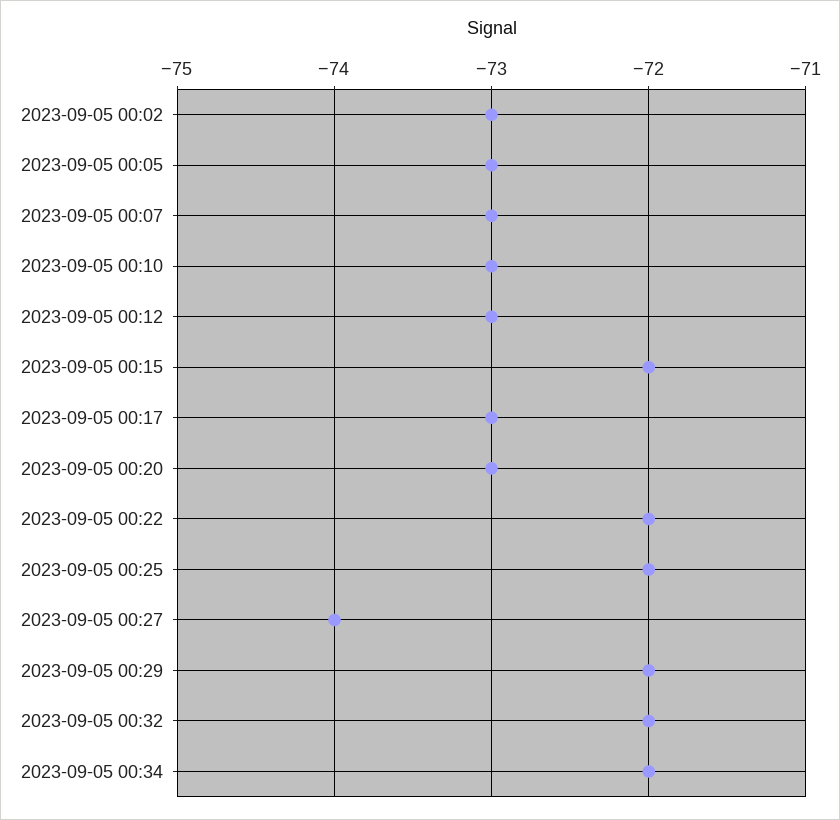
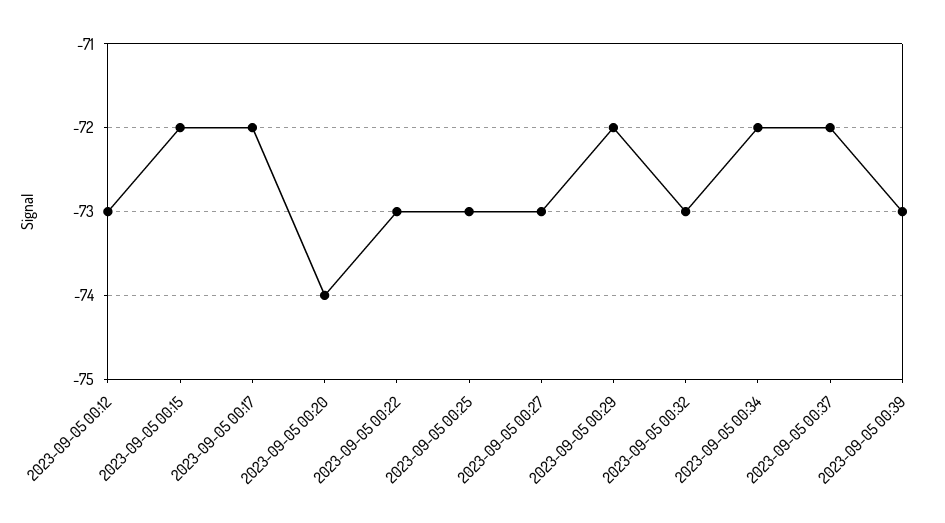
2023-09-05 00:02: -73 -> none
2023-09-05 00:05: -73 -> none
2023-09-05 00:07: -73 -> none
2023-09-05 00:10: -73 -> none
2023-09-05 00:17: -73 -> -72
2023-09-05 00:20: -73 -> -74
2023-09-05 00:22: -72 -> -73
2023-09-05 00:25: -72 -> -73
2023-09-05 00:27: -74 -> -73
2023-09-05 00:32: -72 -> -73
2023-09-05 00:37: none -> -72
2023-09-05 00:39: none -> -73

